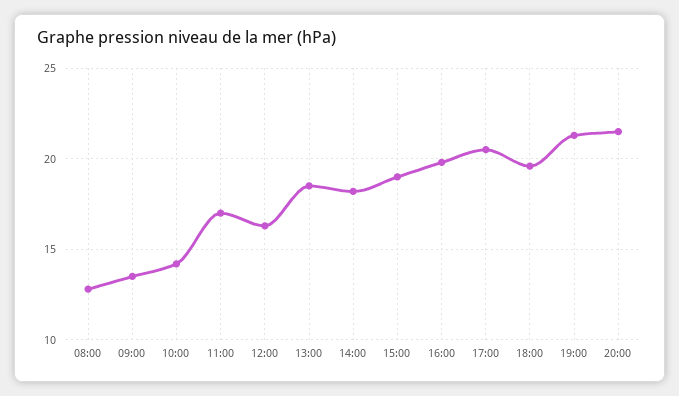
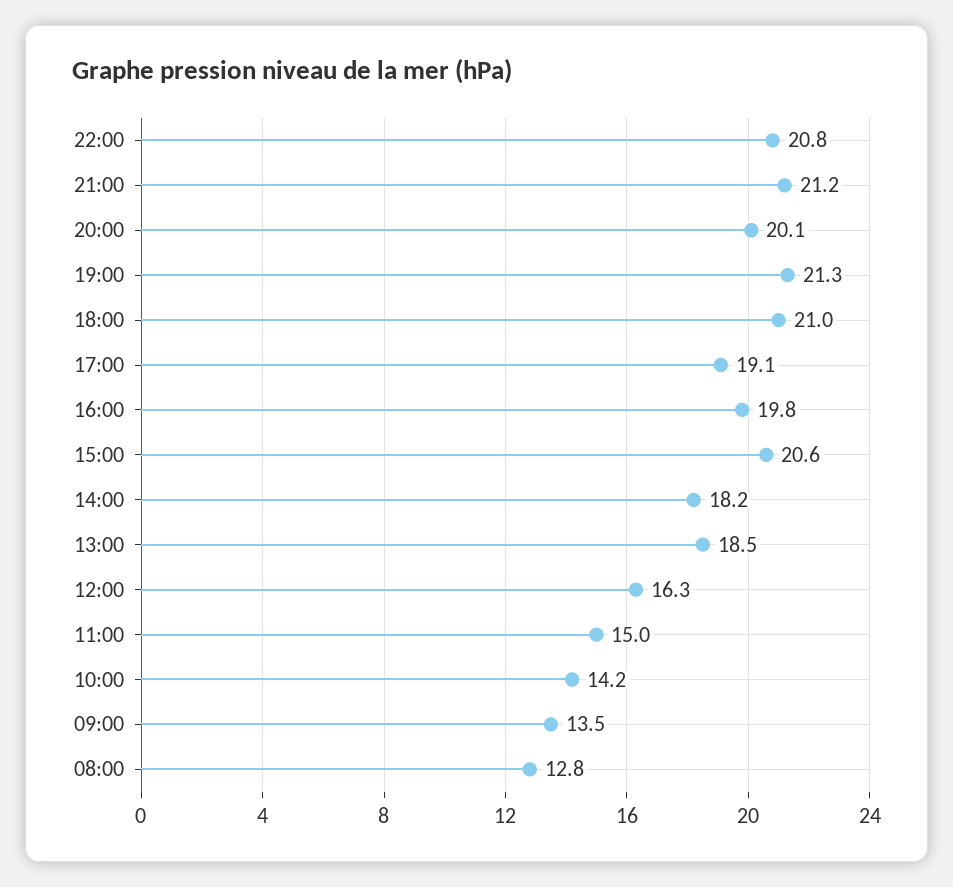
11:00: 17 -> 15
15:00: 19 -> 20.6
17:00: 20.5 -> 19.1
18:00: 19.5 -> 21
20:00: 21.5 -> 20.1
22:00: none -> 20.8
21:00: none -> 21.2

